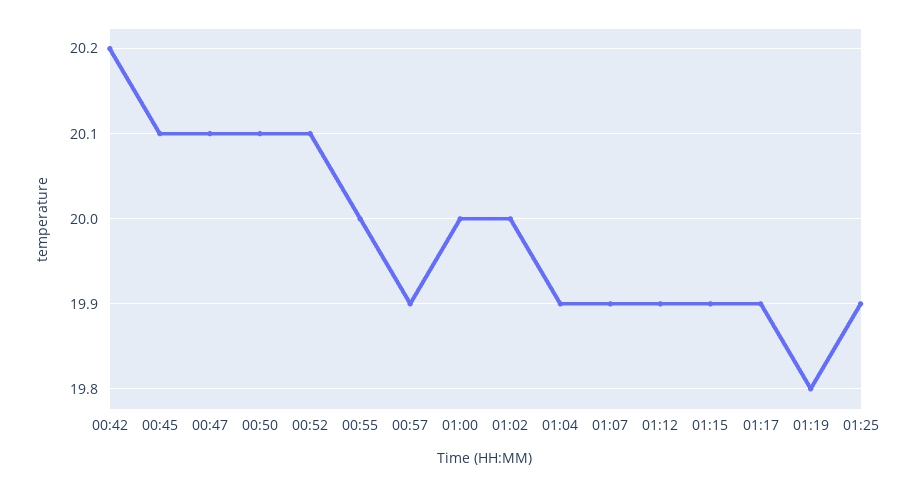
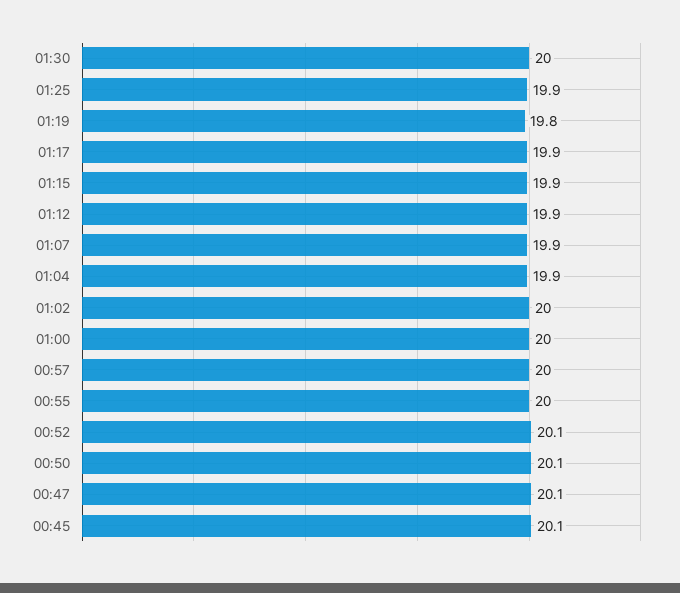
00:42: 20.2 -> none
00:57: 19.9 -> 20
01:30: none -> 20

